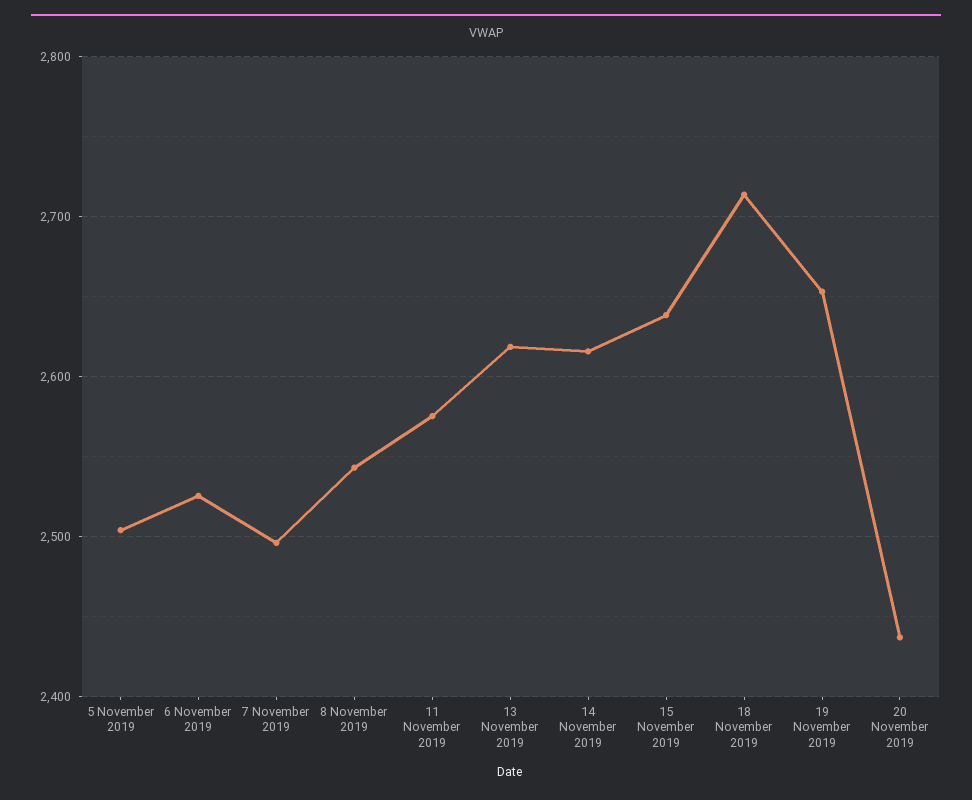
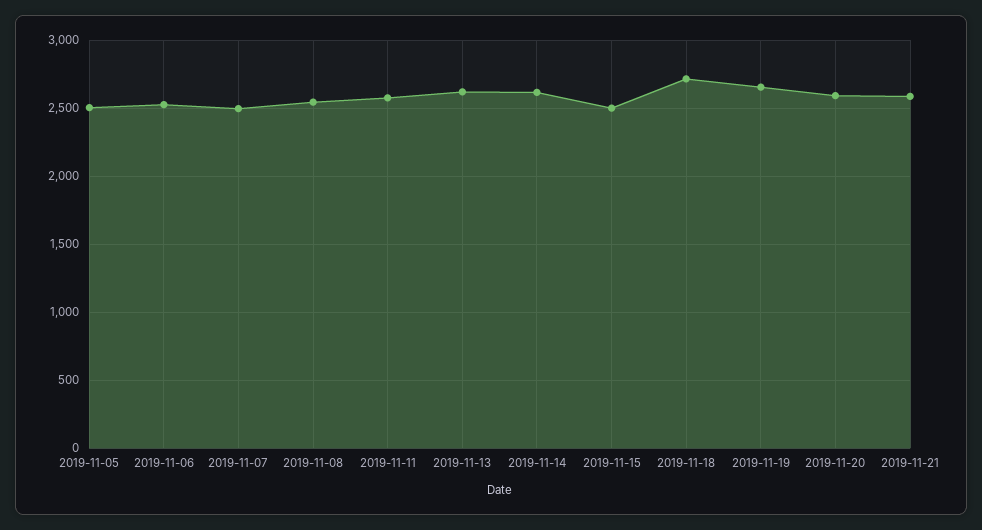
15 November 2019: 2640 -> 2500
20 November 2019: 2440 -> 2600
2019-11-21: none -> 2600

